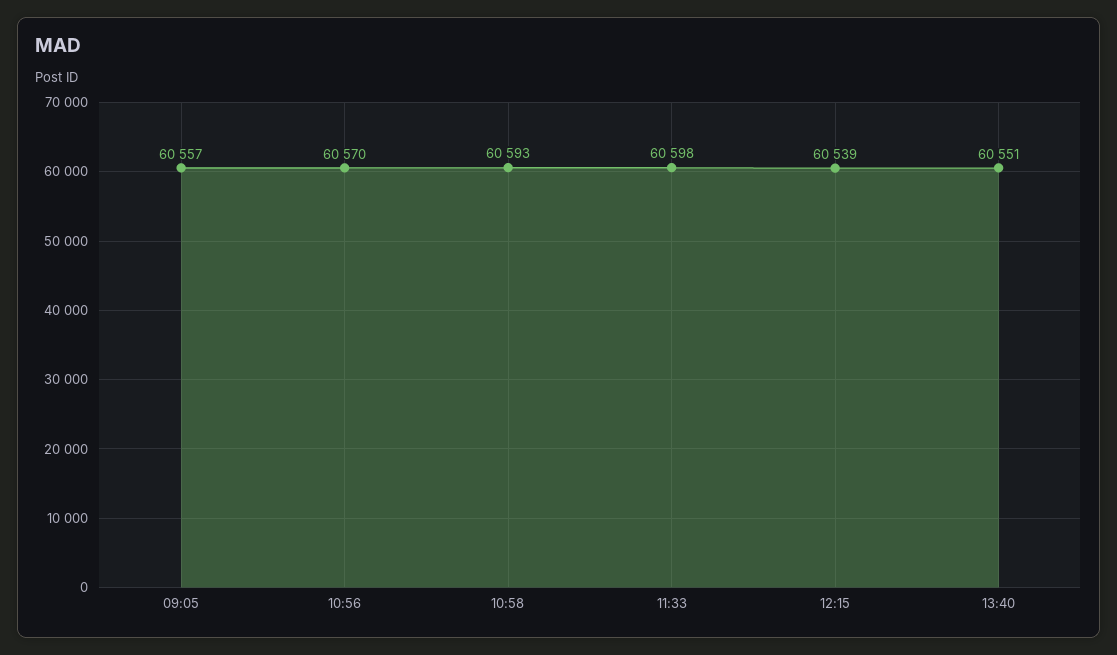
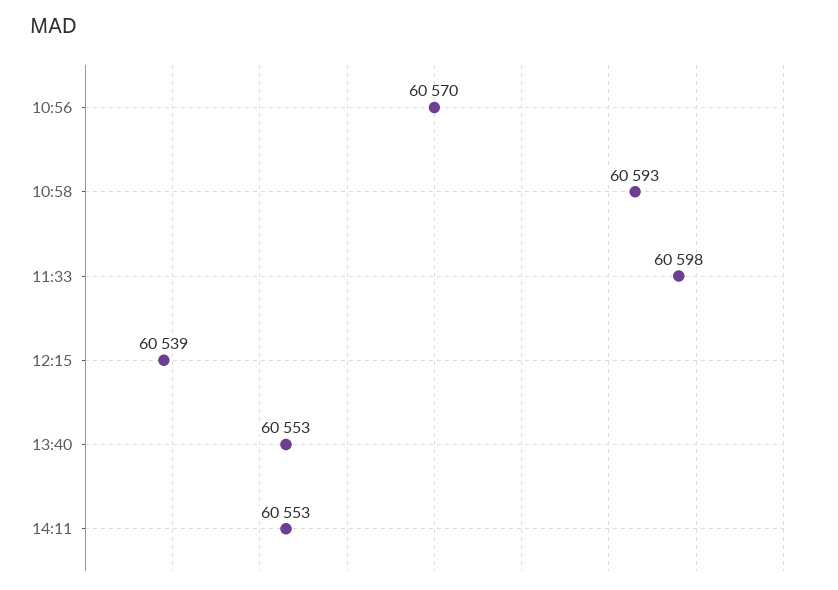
09:05: 60557 -> none
13:40: 60551 -> 60553
14:11: none -> 60553

